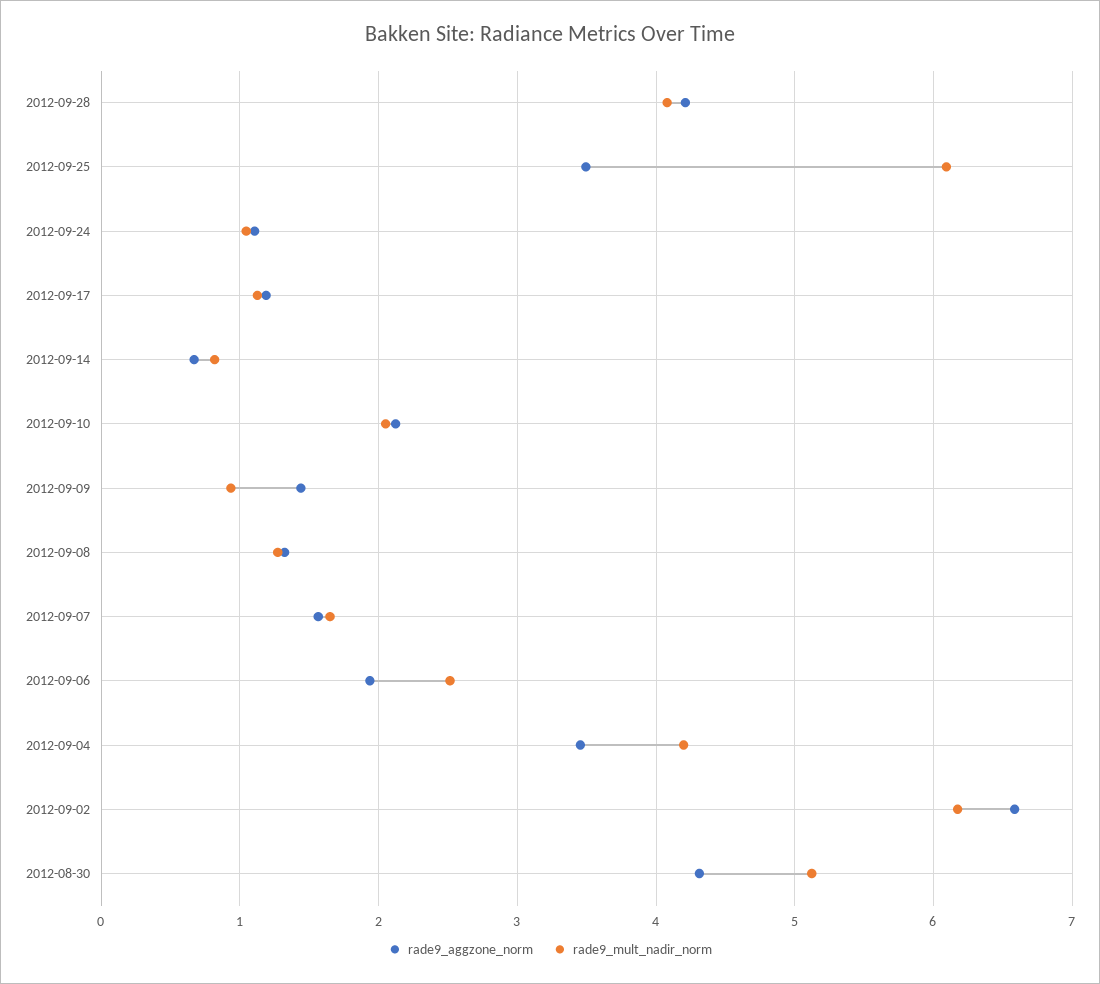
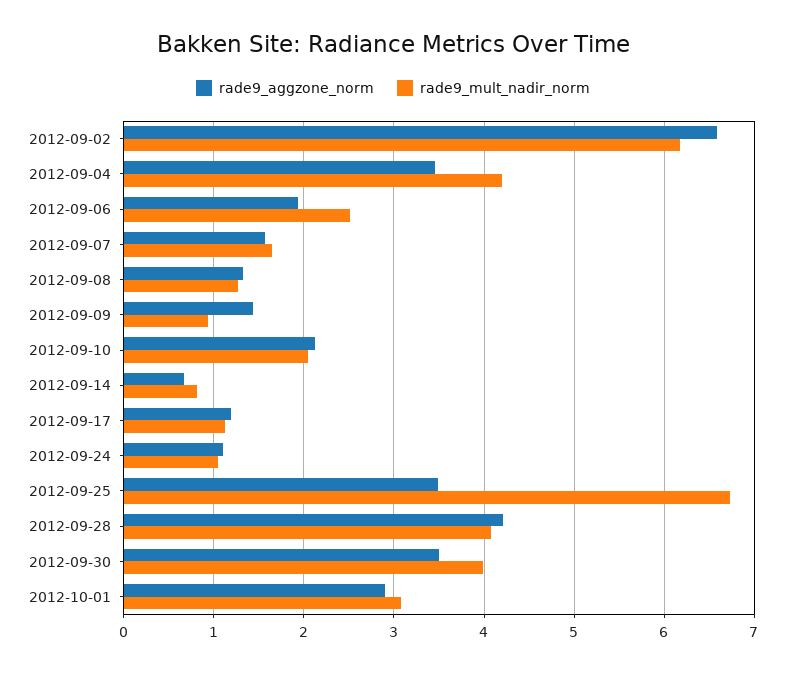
rade9_mult_nadir_norm, 2012-09-25: 6.1 -> 6.7
rade9_aggzone_norm, 2012-08-30: 4.3 -> none
rade9_mult_nadir_norm, 2012-08-30: 5.1 -> none
rade9_aggzone_norm, 2012-09-30: none -> 3.5
rade9_mult_nadir_norm, 2012-09-30: none -> 4
rade9_aggzone_norm, 2012-10-01: none -> 2.9
rade9_mult_nadir_norm, 2012-10-01: none -> 3.1

